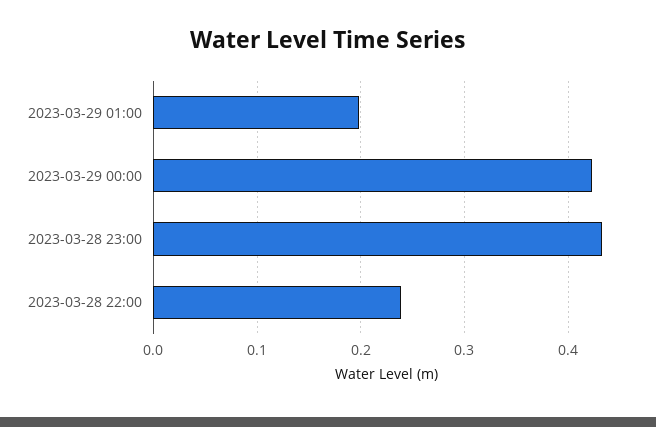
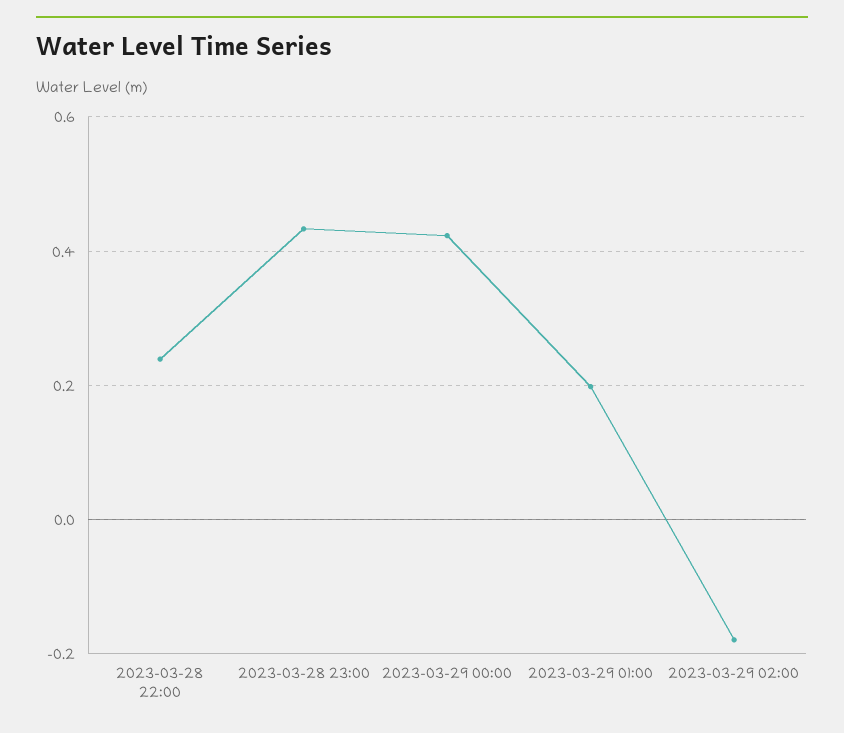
2023-03-29 02:00: none -> -0.18

